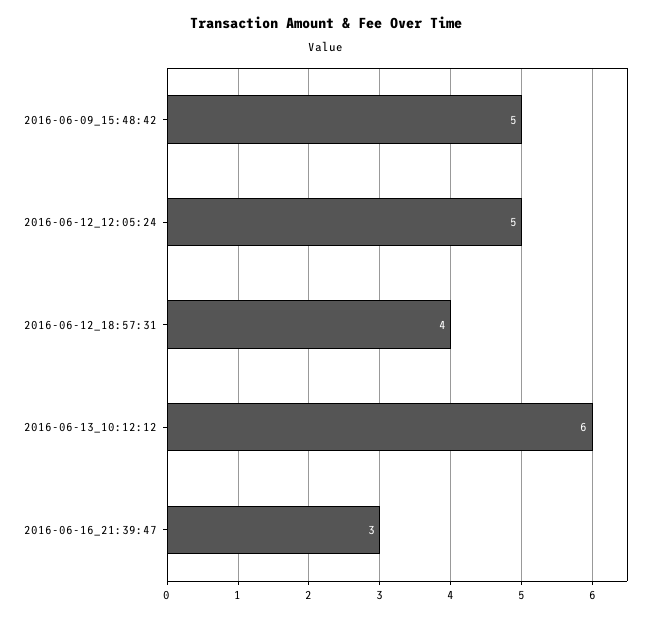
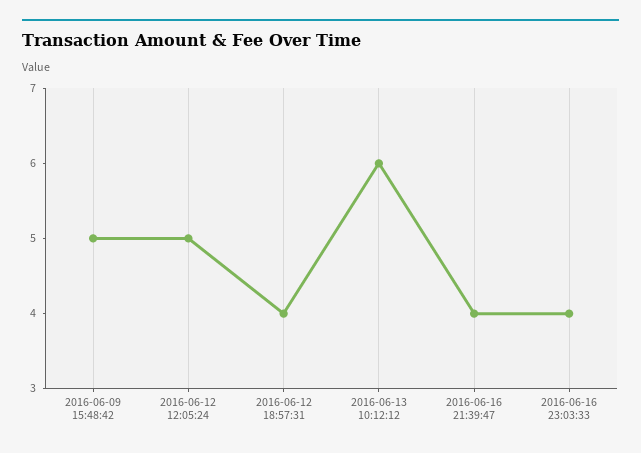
2016-06-16_21:39:47: 3 -> 4
2016-06-16 23:03:33: none -> 4

